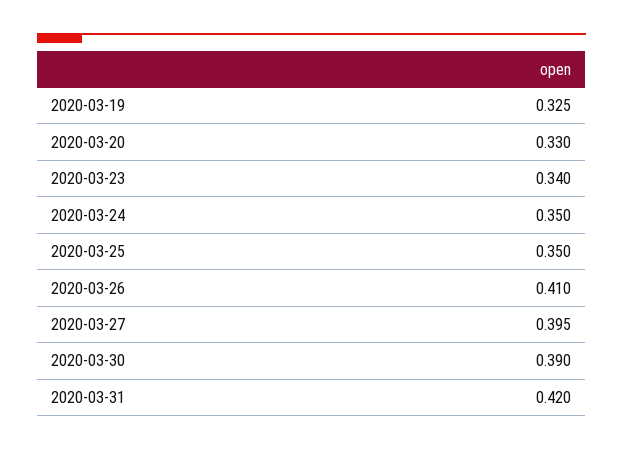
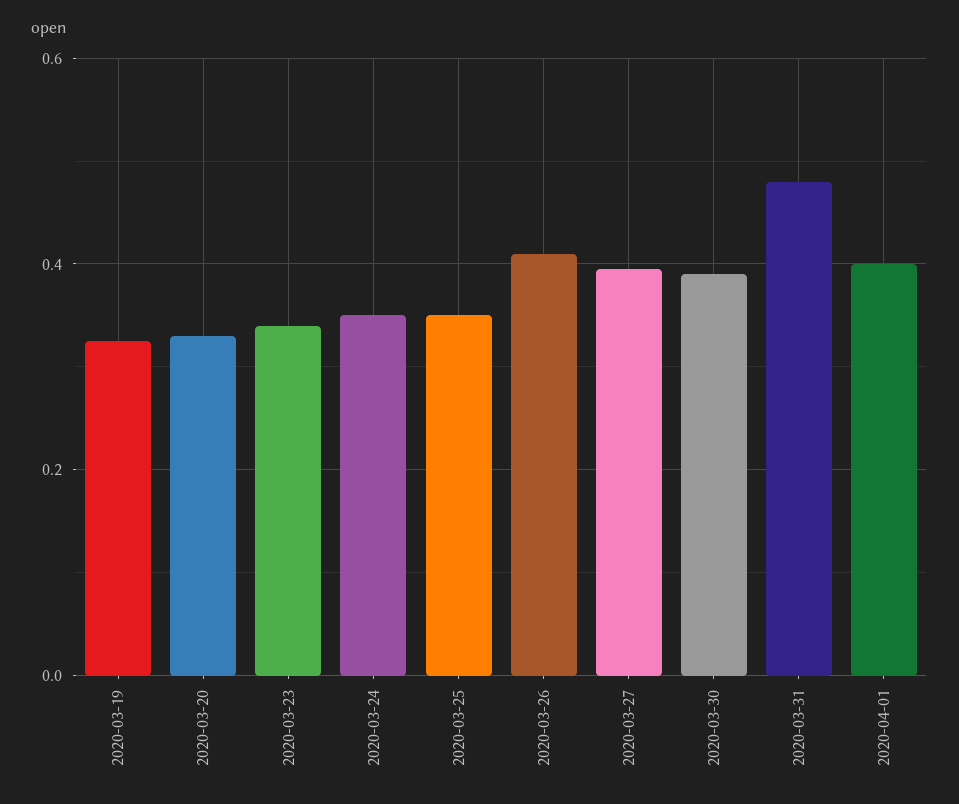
2020-03-31: 0.42 -> 0.48
2020-04-01: none -> 0.4

